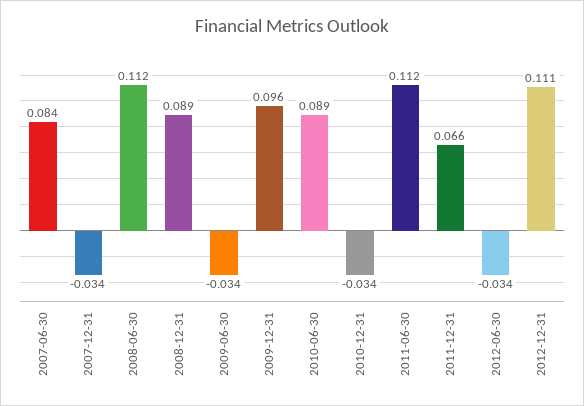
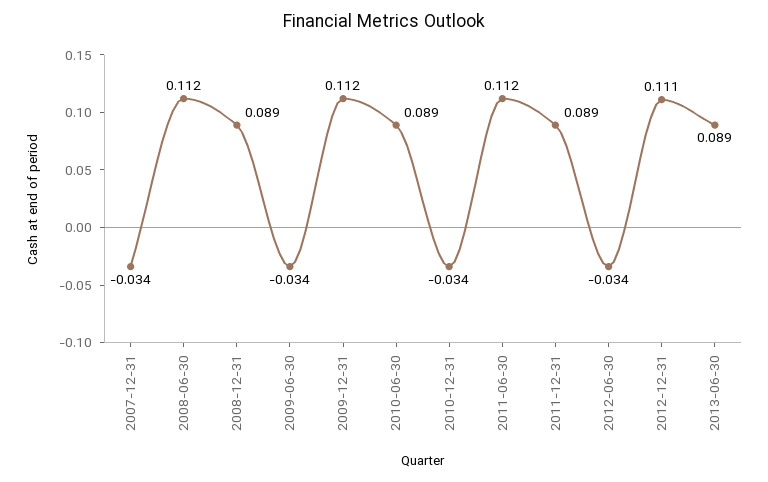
2007-06-30: 0.084 -> none
2009-12-31: 0.096 -> 0.112
2011-12-31: 0.066 -> 0.089
2013-06-30: none -> 0.089

